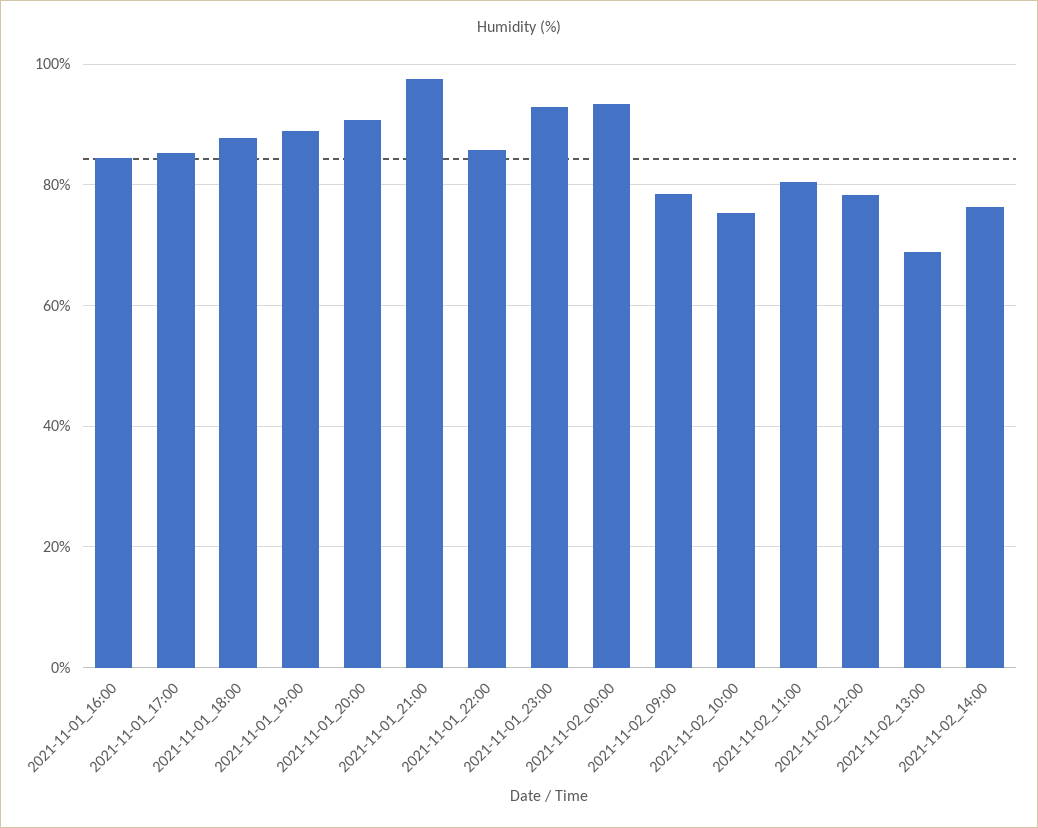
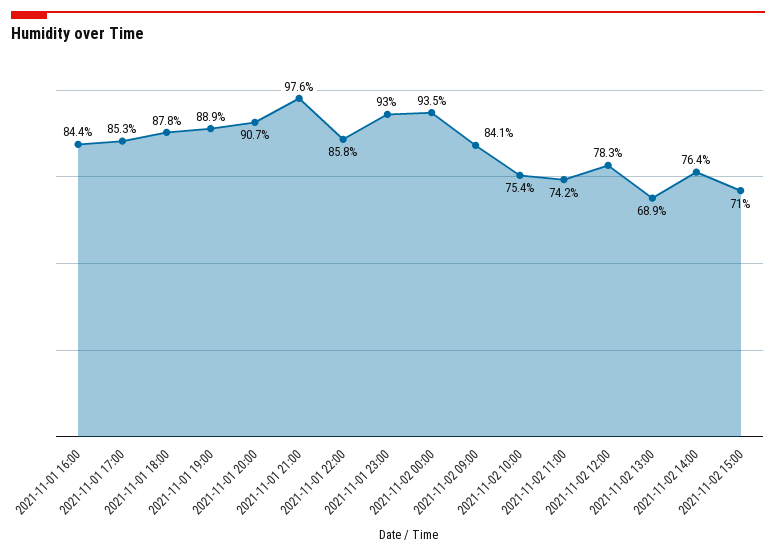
2021-11-02_09:00: 78 -> 84.1
2021-11-02_11:00: 80 -> 74.2
2021-11-02 15:00: none -> 71

